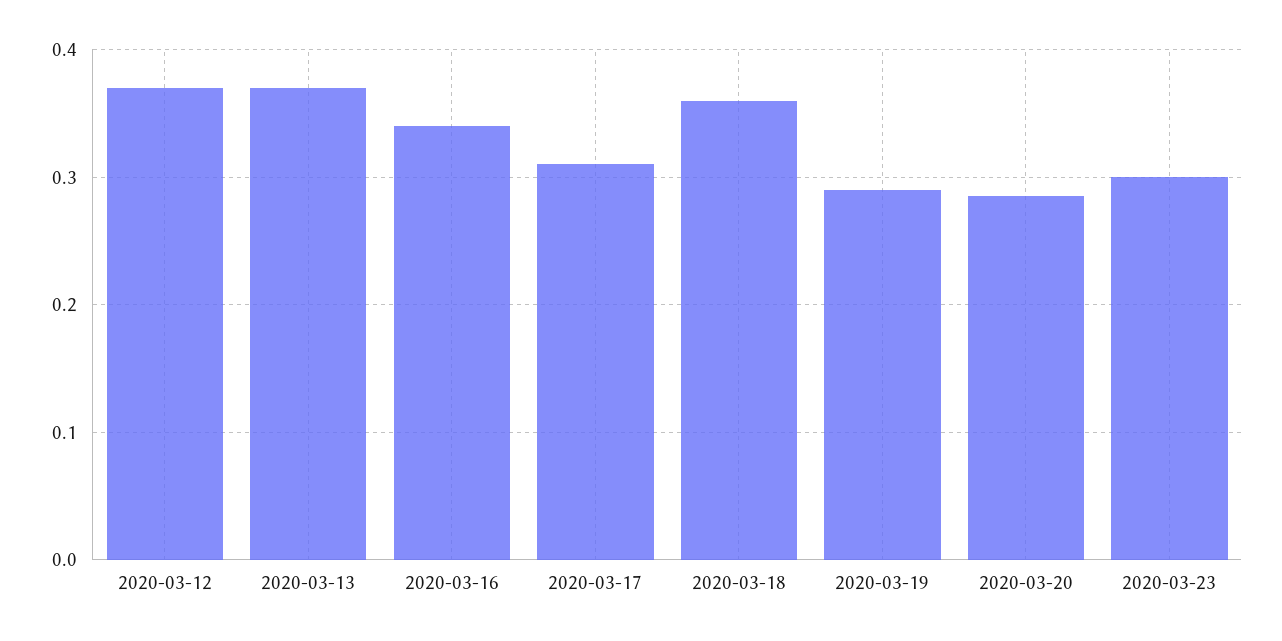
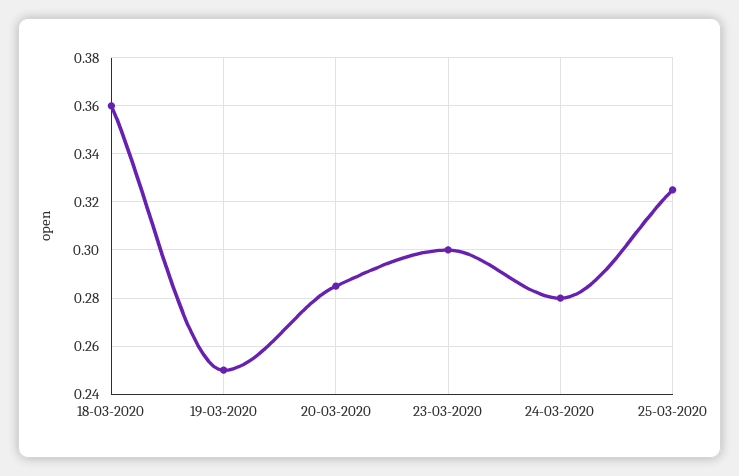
2020-03-12: 0.37 -> none
2020-03-13: 0.37 -> none
2020-03-16: 0.34 -> none
2020-03-17: 0.31 -> none
2020-03-19: 0.29 -> 0.25
24-03-2020: none -> 0.28
25-03-2020: none -> 0.325

